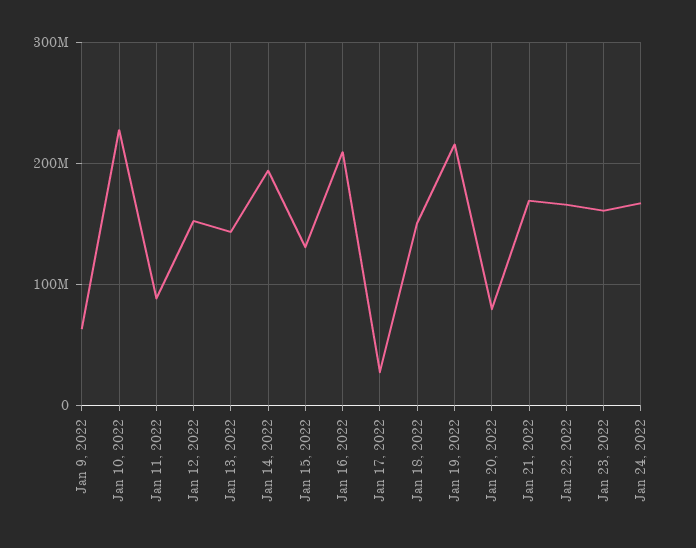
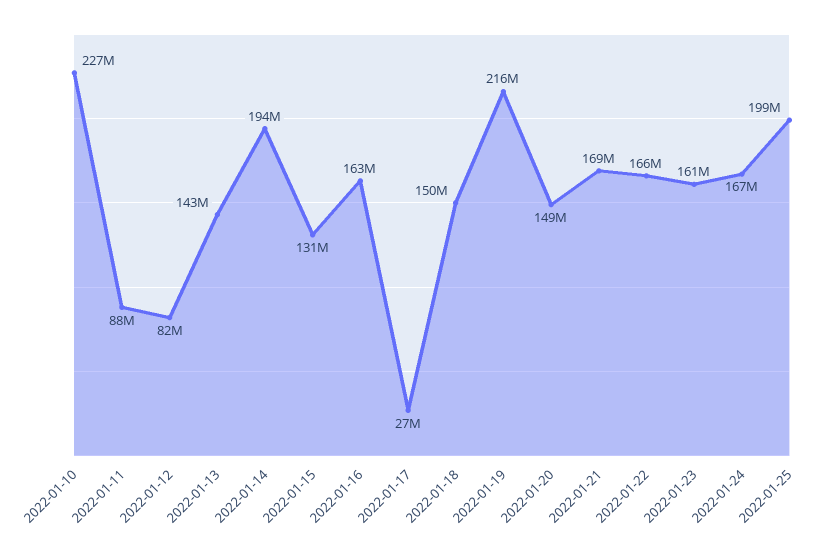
Jan 9, 2022: 60000000 -> none
Jan 12, 2022: 150000000 -> 82000000
Jan 16, 2022: 210000000 -> 163000000
Jan 20, 2022: 80000000 -> 149000000
2022-01-25: none -> 199000000

